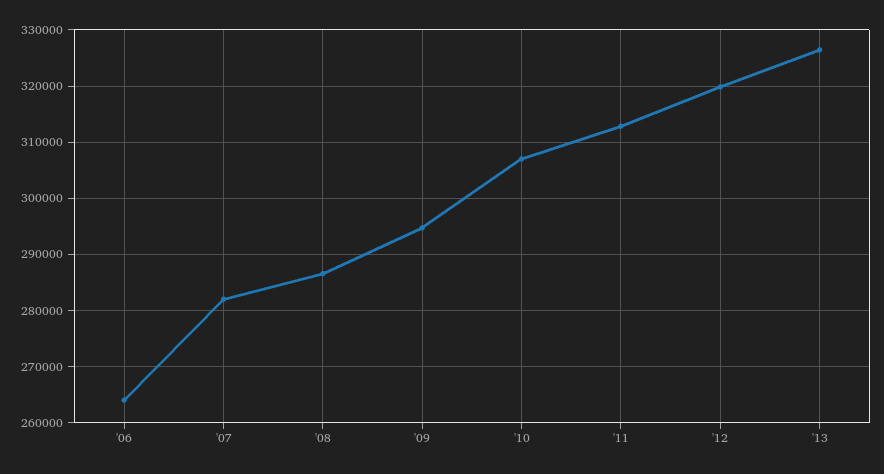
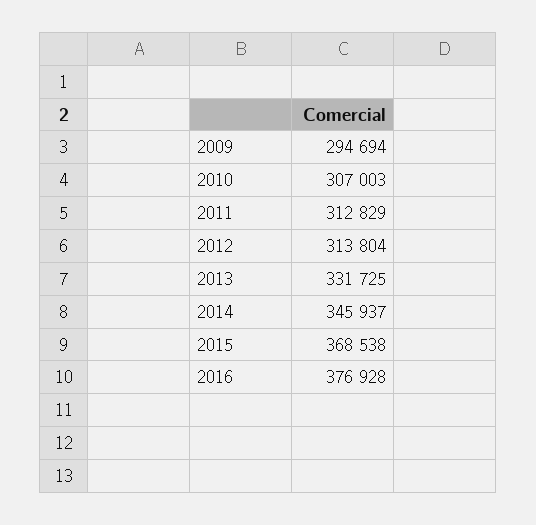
'06: 264000 -> none
'07: 282000 -> none
'08: 286000 -> none
'12: 320000 -> 313804
'13: 326000 -> 331725
2014: none -> 345937
2015: none -> 368538
2016: none -> 376928

